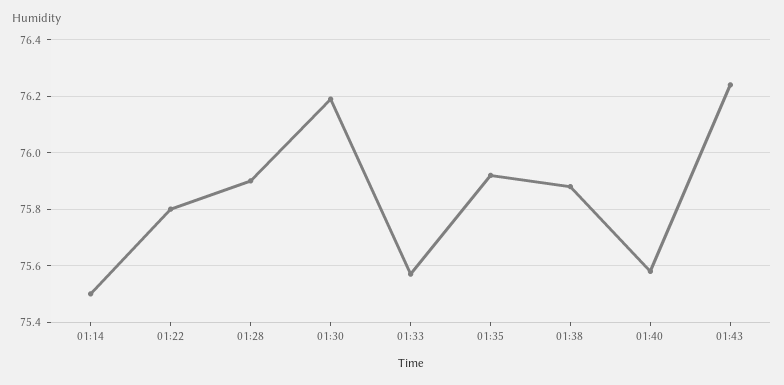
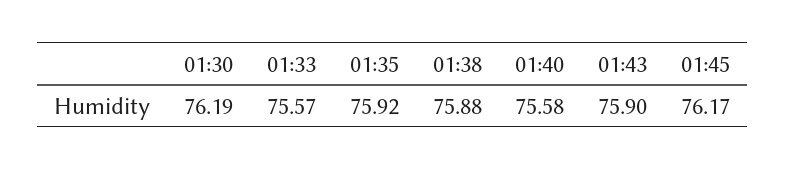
01:14: 75.5 -> none
01:22: 75.8 -> none
01:28: 75.9 -> none
01:43: 76.25 -> 75.9
01:45: none -> 76.17

